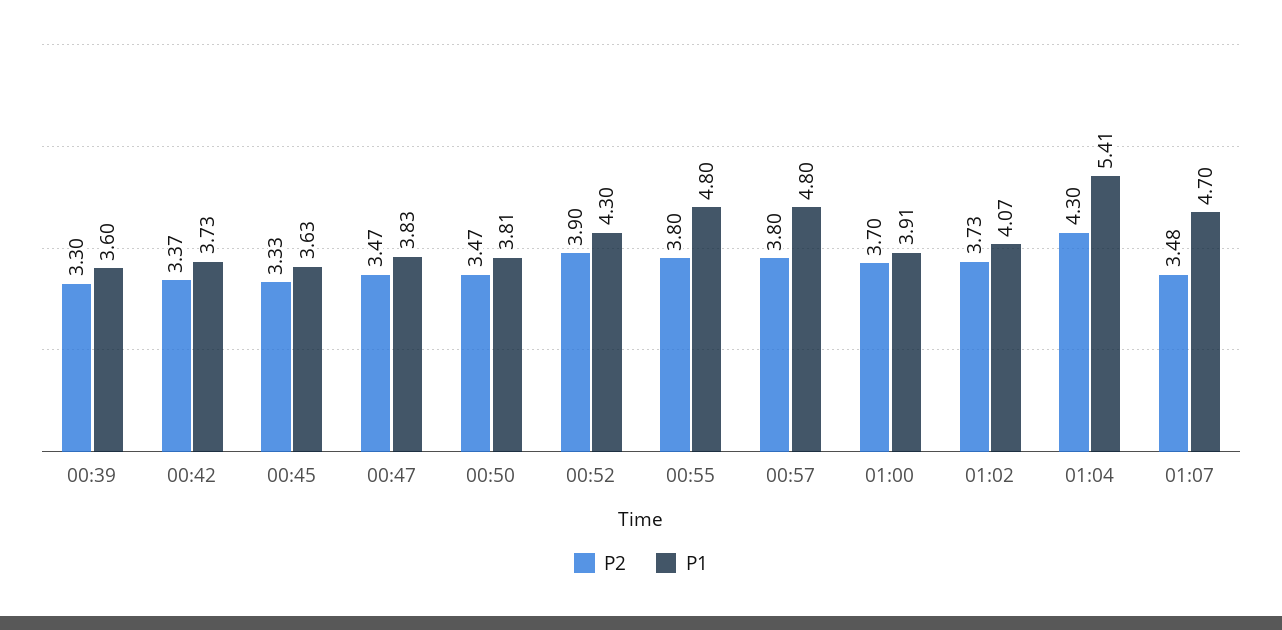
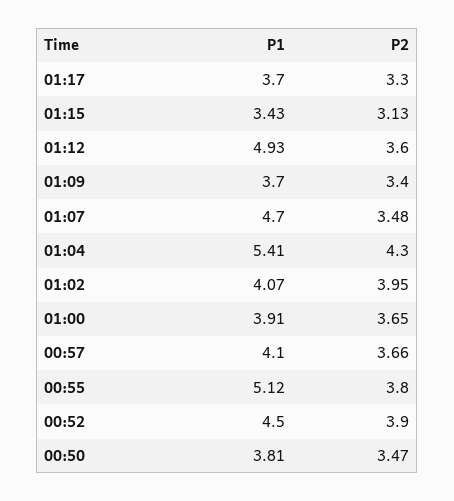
P2, 00:39: 3.3 -> none
P1, 00:39: 3.6 -> none
P2, 00:42: 3.37 -> none
P1, 00:42: 3.73 -> none
P2, 00:45: 3.33 -> none
P1, 00:45: 3.63 -> none
P2, 00:47: 3.47 -> none
P1, 00:47: 3.83 -> none
P1, 00:52: 4.3 -> 4.5
P1, 00:55: 4.8 -> 5.12
P2, 00:57: 3.8 -> 3.66
P1, 00:57: 4.8 -> 4.1
P2, 01:00: 3.7 -> 3.65
P2, 01:02: 3.73 -> 3.95
P1, 01:17: none -> 3.7
P2, 01:17: none -> 3.3
P1, 01:15: none -> 3.43
P2, 01:15: none -> 3.13
P1, 01:12: none -> 4.93
P2, 01:12: none -> 3.6
P1, 01:09: none -> 3.7
P2, 01:09: none -> 3.4

